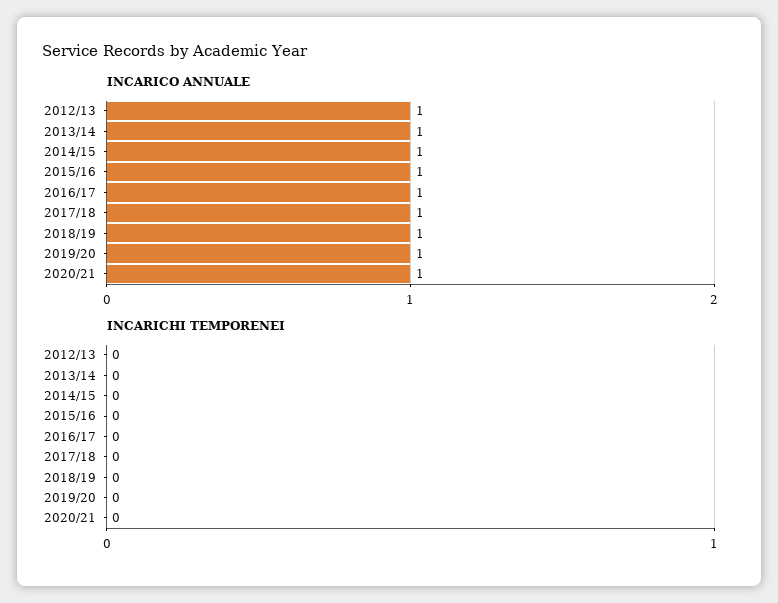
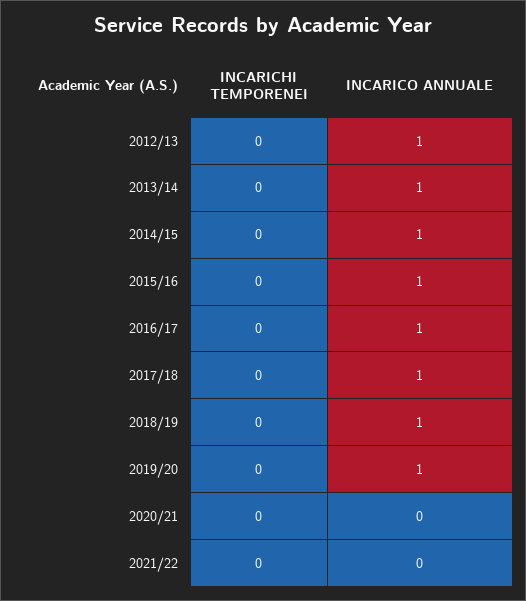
INCARICO ANNUALE, 2020/21: 1 -> 0
INCARICHI TEMPORENEI, 2021/22: none -> 0
INCARICO ANNUALE, 2021/22: none -> 0

